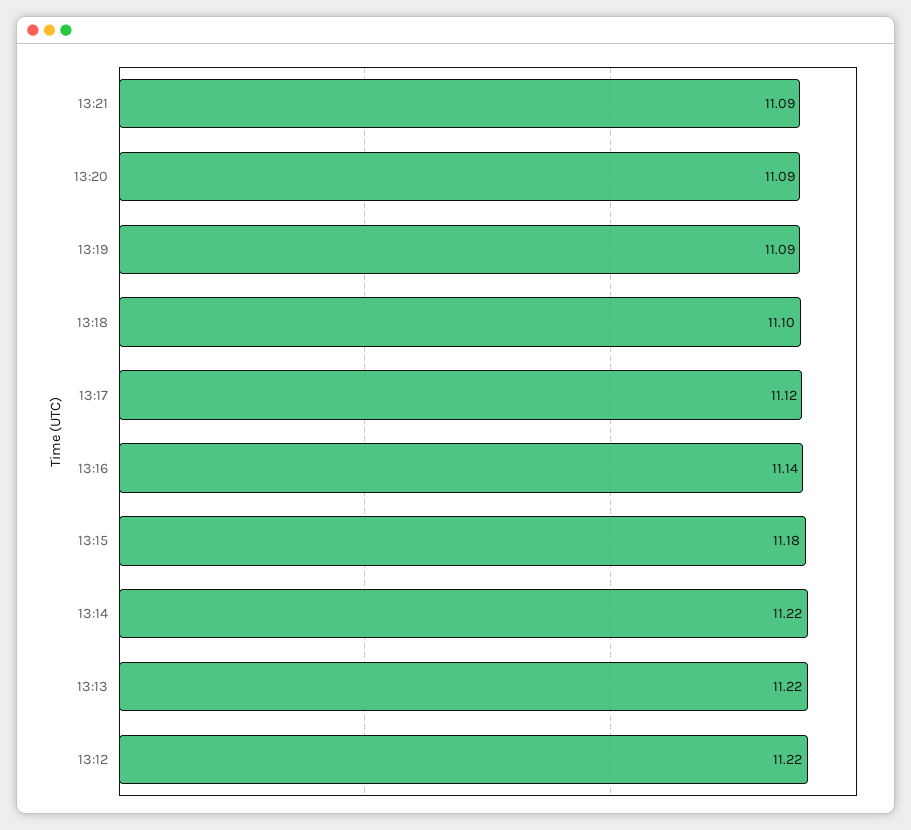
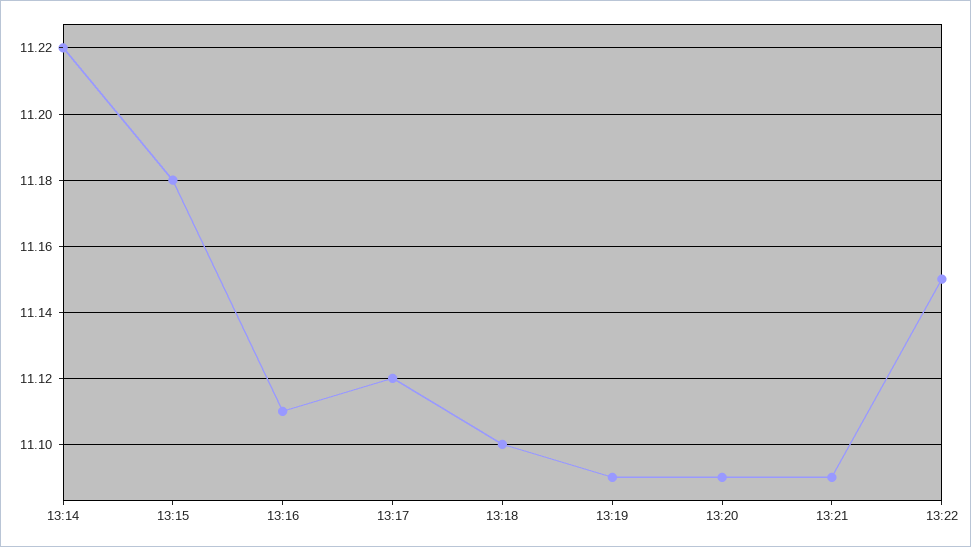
13:16: 11.14 -> 11.11
13:13: 11.22 -> none
13:12: 11.22 -> none
13:22: none -> 11.15

